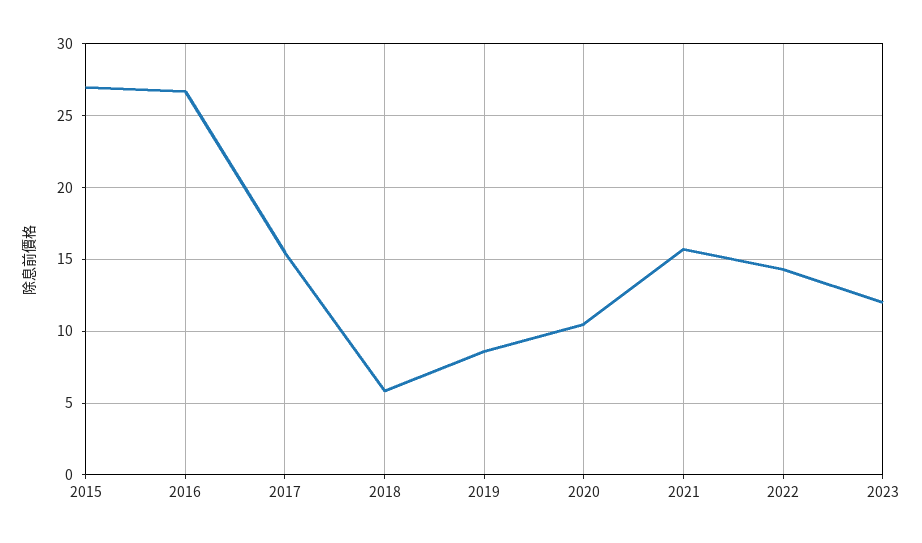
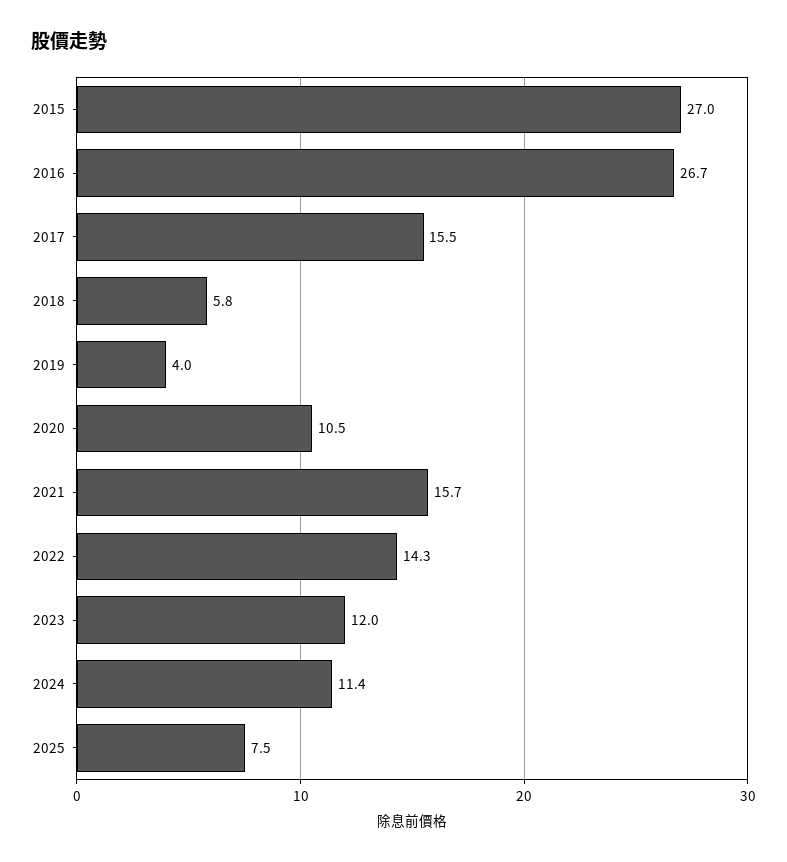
2019: 8.5 -> 4
2024: none -> 11.4
2025: none -> 7.5

